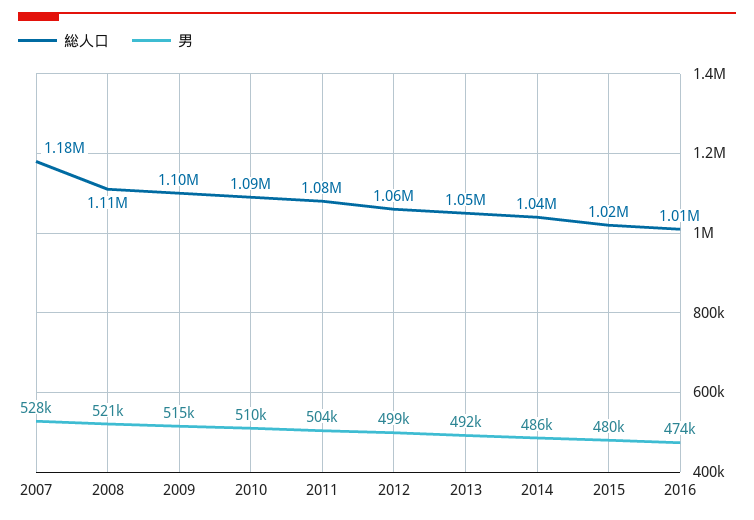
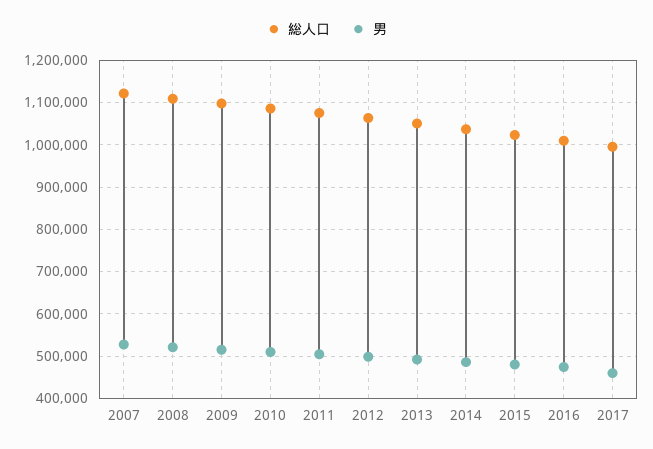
総人口, 2007: 1180000 -> 1120000
総人口, 2017: none -> 1000000
男, 2017: none -> 460000

